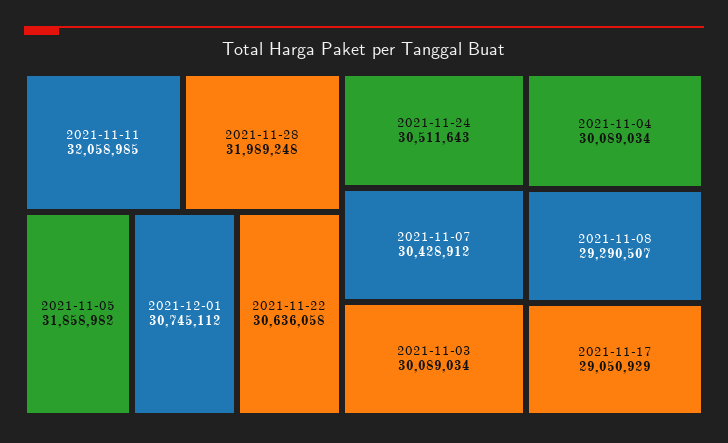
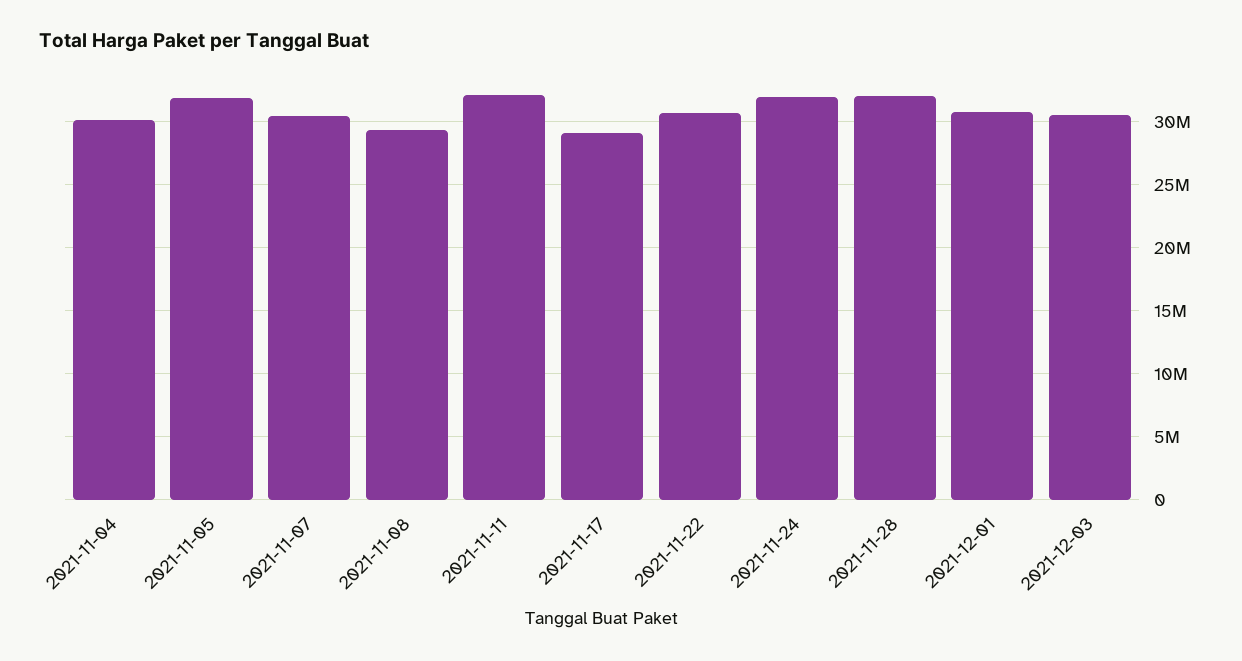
2021-11-24: 30511643 -> 32000000
2021-11-03: 30089034 -> none
2021-12-03: none -> 30500000

